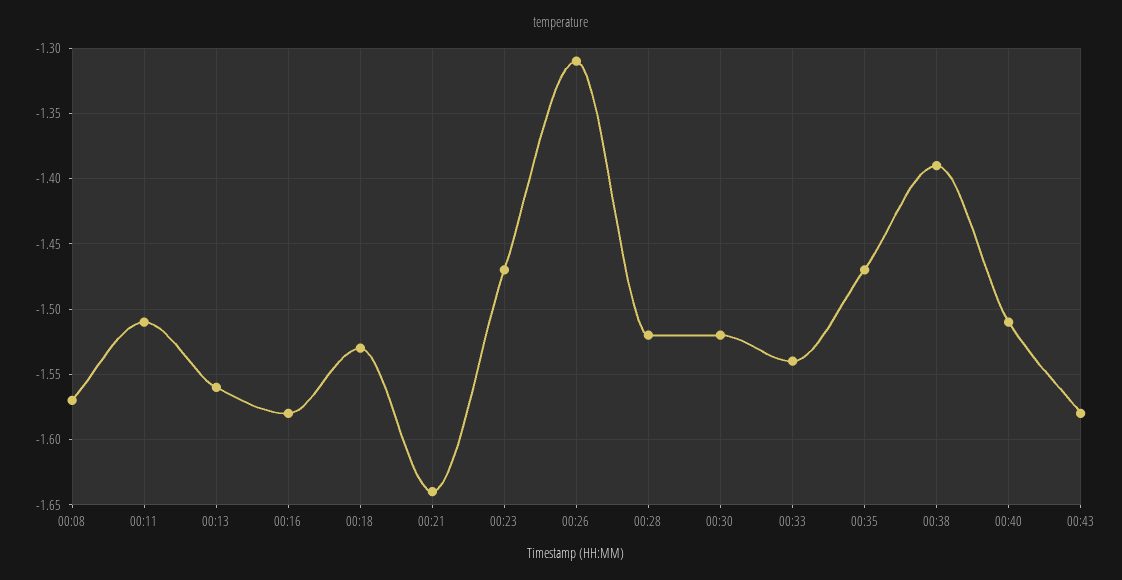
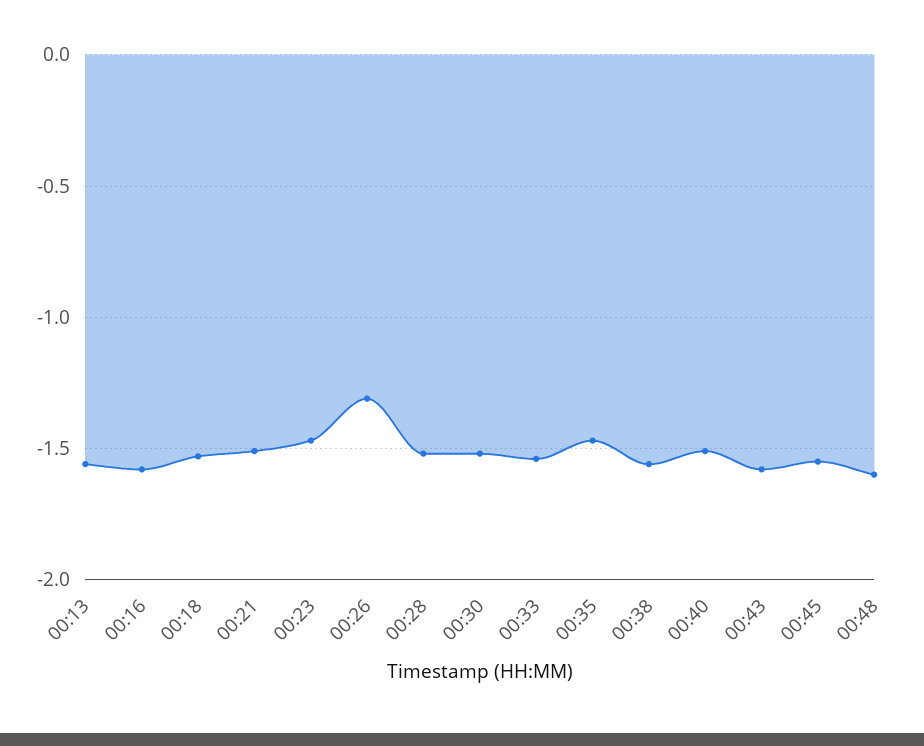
00:08: -1.57 -> none
00:11: -1.51 -> none
00:21: -1.64 -> -1.5
00:38: -1.39 -> -1.55
00:45: none -> -1.55
00:48: none -> -1.6

